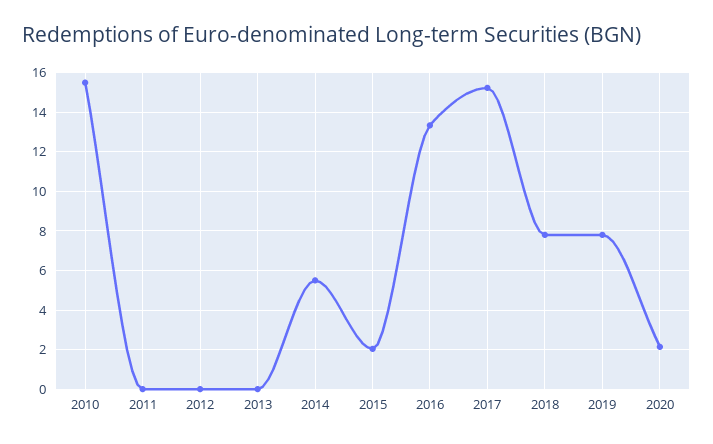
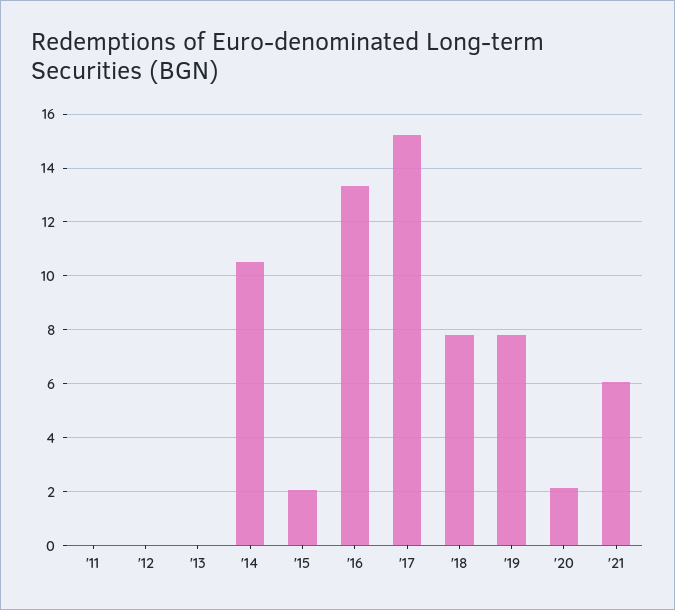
2010: 15.5 -> none
2014: 5.5 -> 10.5
'21: none -> 6

